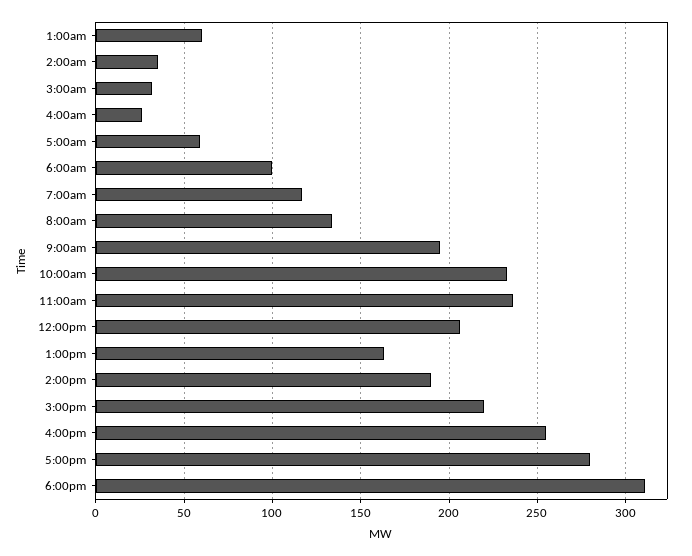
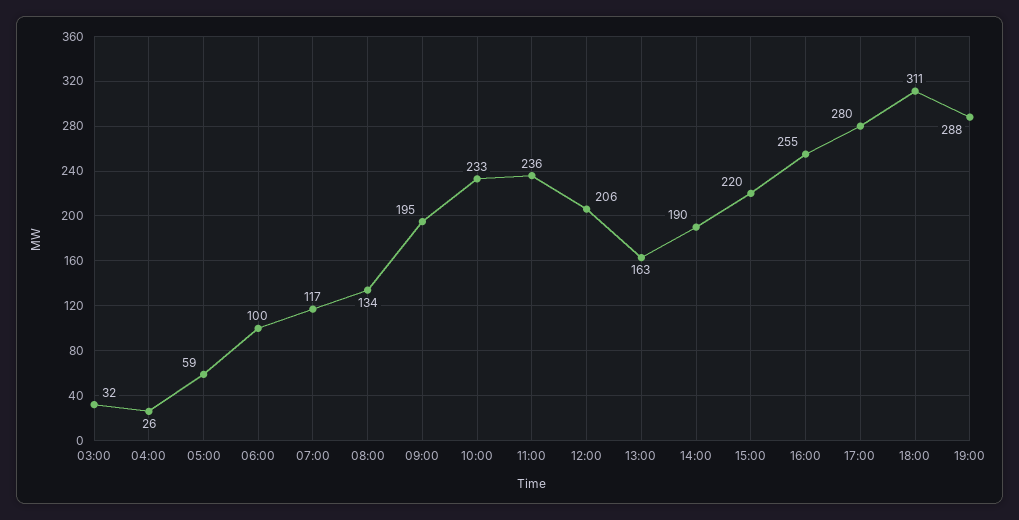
1:00am: 60 -> none
2:00am: 35 -> none
19:00: none -> 288

